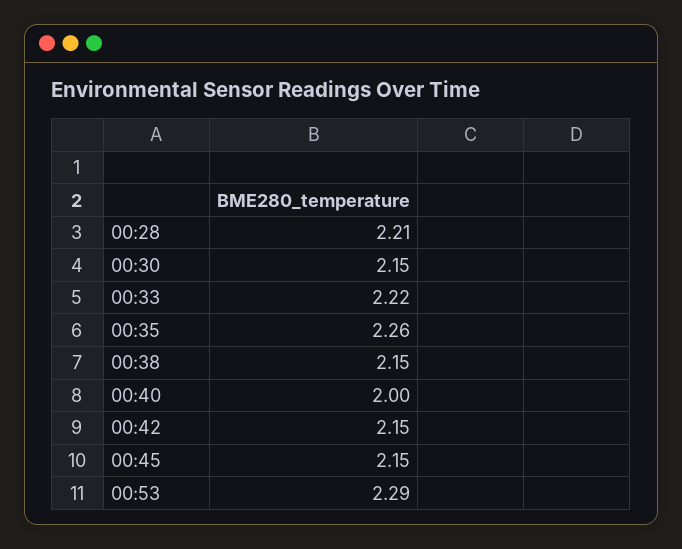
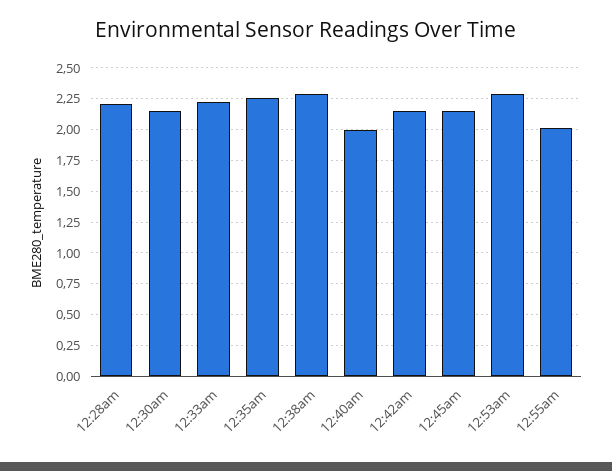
00:38: 2.15 -> 2.3
12:55am: none -> 2

